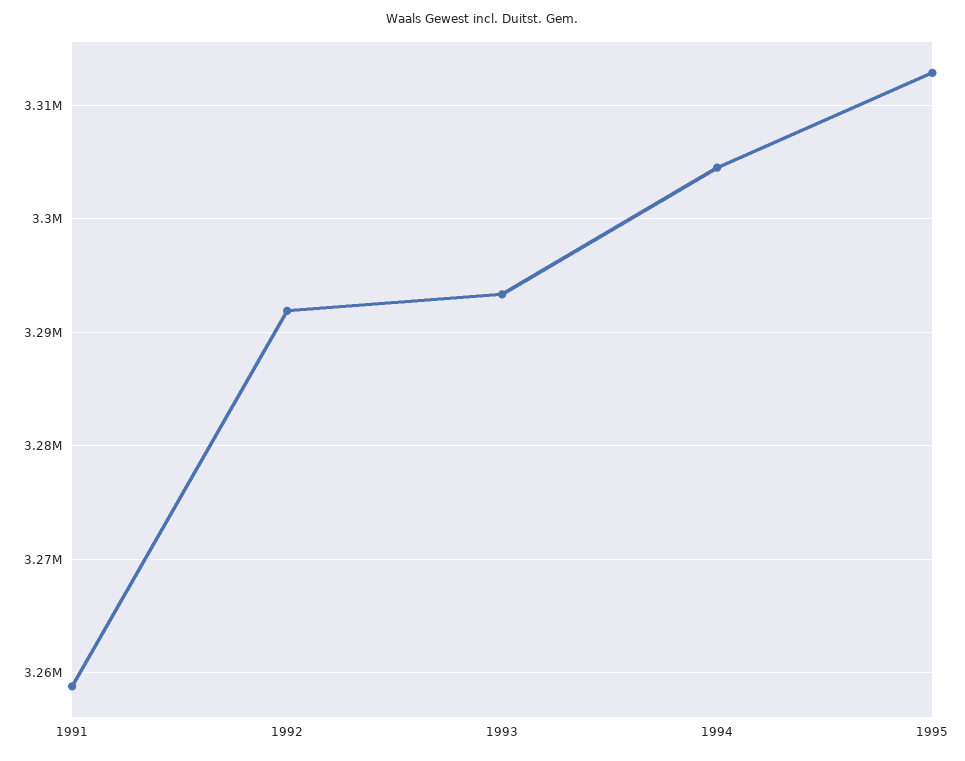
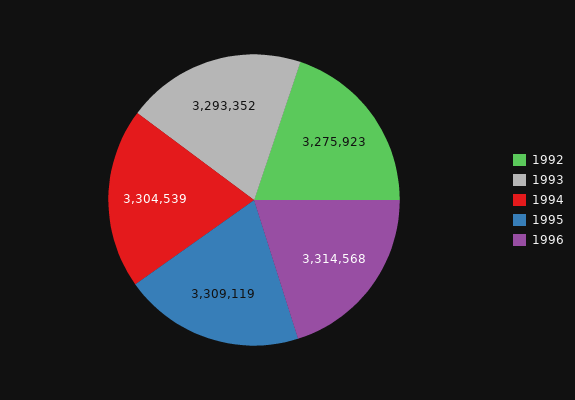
1991: 3259000 -> none
1992: 3292000 -> 3275923
1995: 3313000 -> 3309119
1996: none -> 3314568

